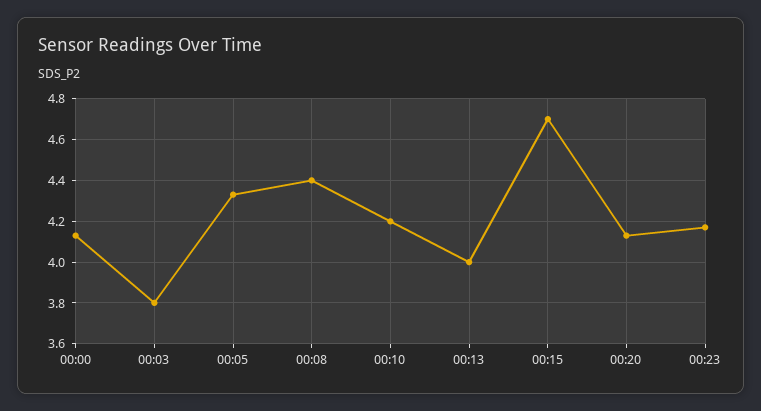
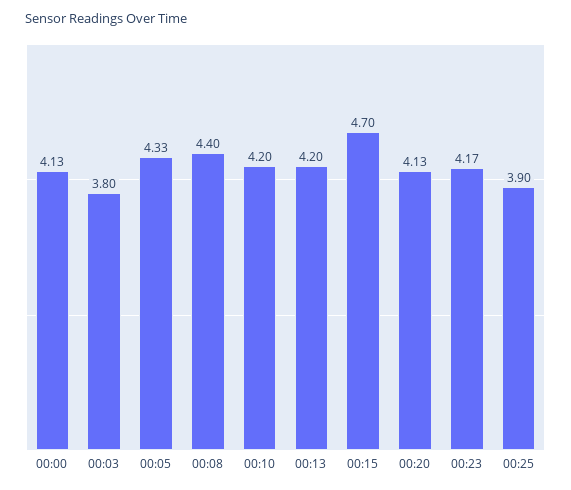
00:13: 4 -> 4.2
00:25: none -> 3.9

